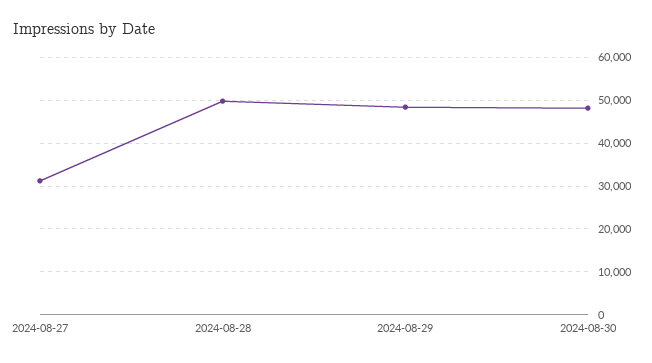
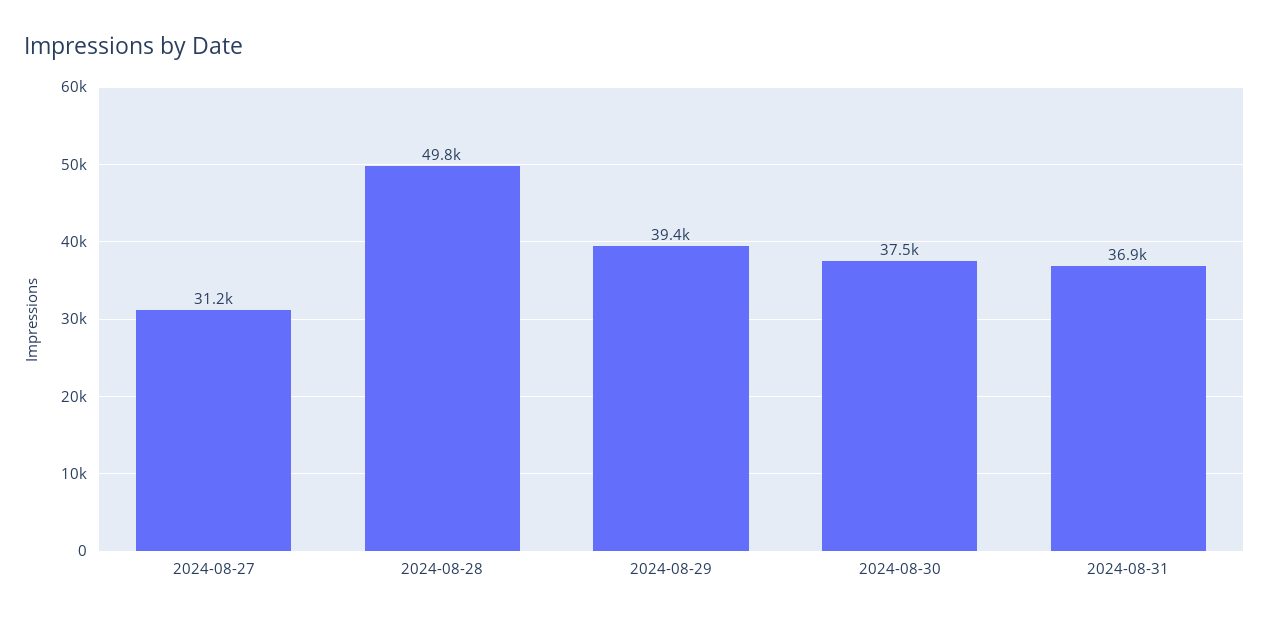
2024-08-29: 48000 -> 39400
2024-08-30: 48000 -> 37500
2024-08-31: none -> 36900

